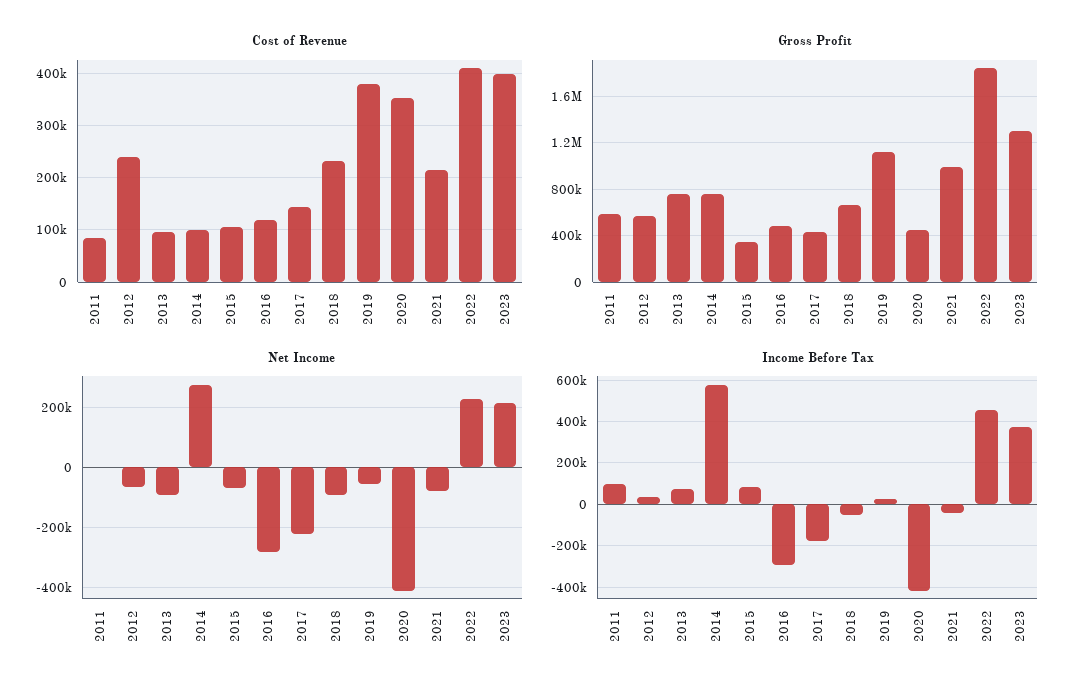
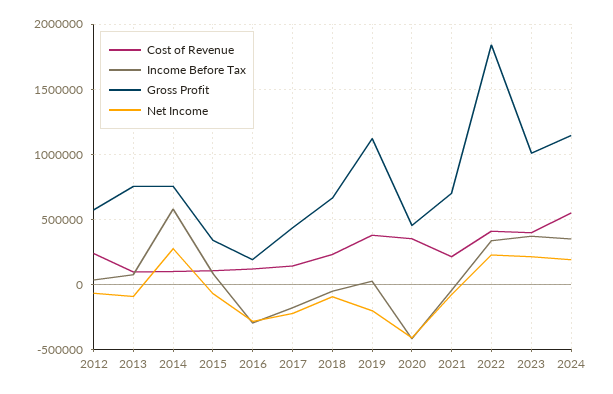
Cost of Revenue, 2011: 80000 -> none
Gross Profit, 2011: 600000 -> none
Gross Profit, 2016: 500000 -> 200000
Gross Profit, 2021: 1000000 -> 700000
Gross Profit, 2023: 1300000 -> 1000000
Net Income, 2011: 0 -> none
Net Income, 2019: -50000 -> -200000
Income Before Tax, 2011: 100000 -> none
Income Before Tax, 2022: 450000 -> 350000
Cost of Revenue, 2024: none -> 550000
Income Before Tax, 2024: none -> 350000
Gross Profit, 2024: none -> 1150000
Net Income, 2024: none -> 200000

